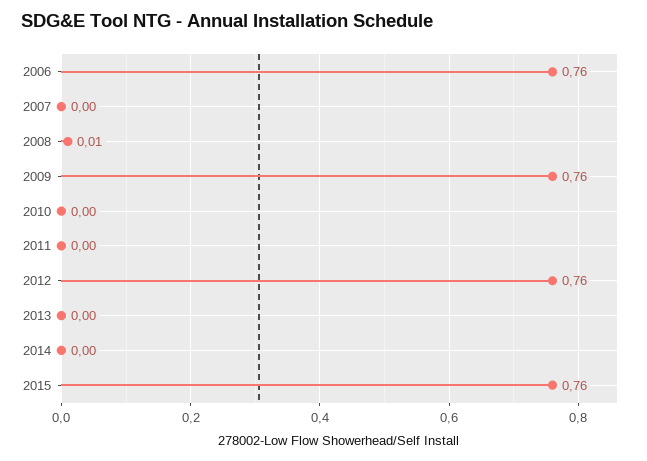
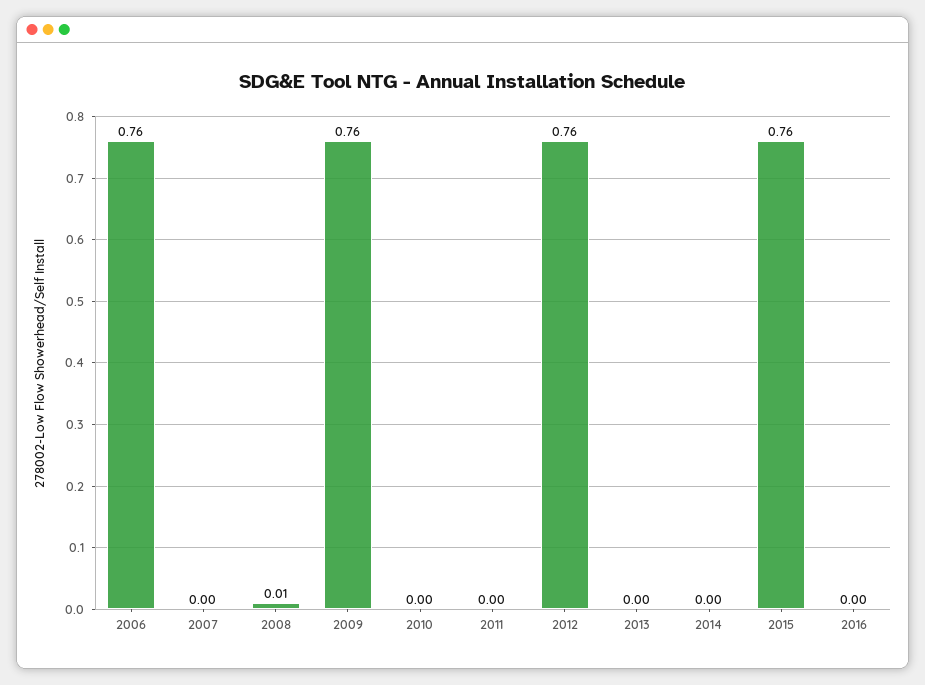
2016: none -> 0

